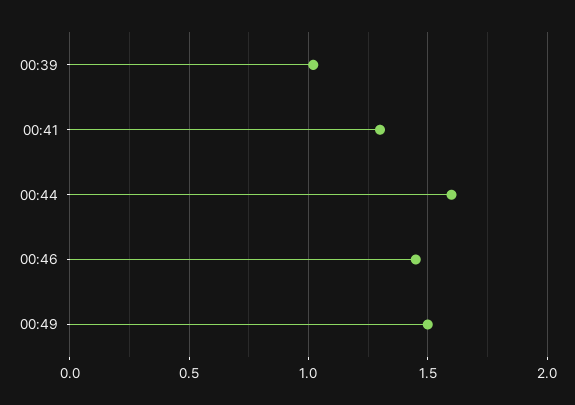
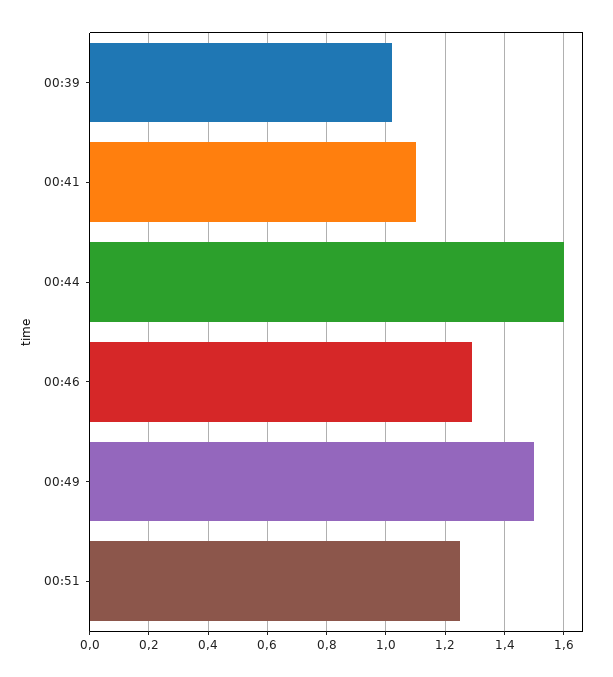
00:41: 1.3 -> 1.1
00:46: 1.45 -> 1.3
00:51: none -> 1.25

